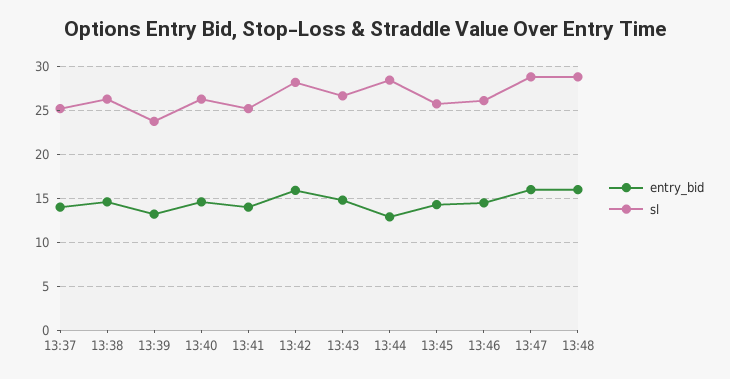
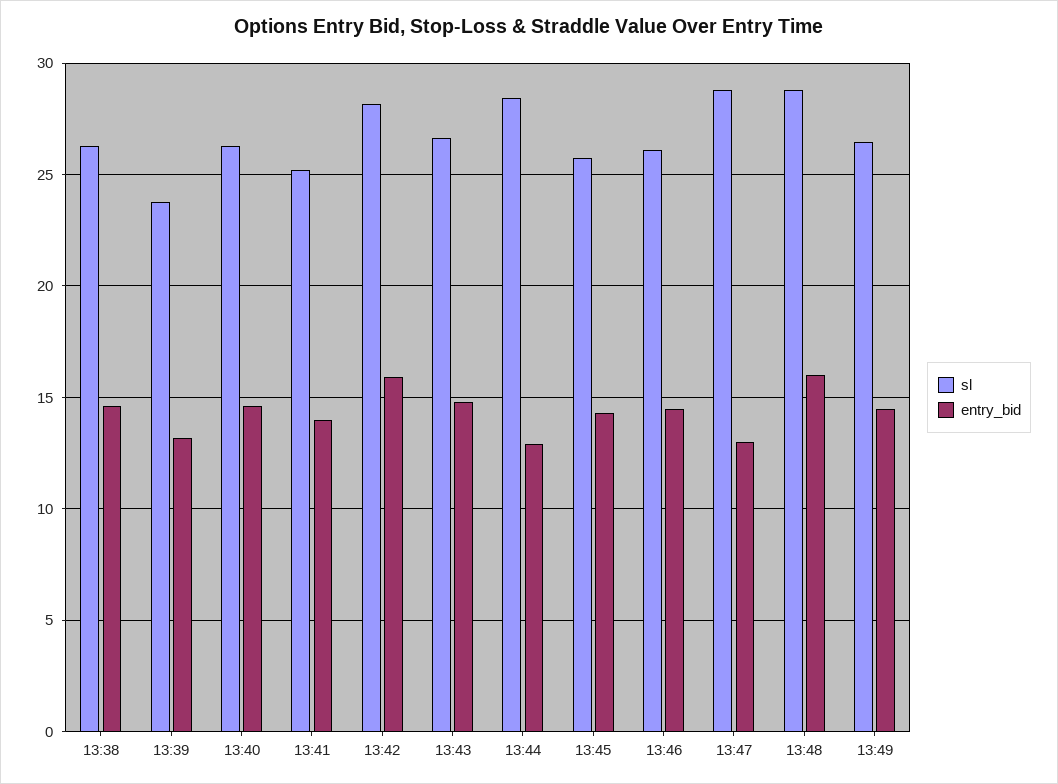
entry_bid, 13:37: 14 -> none
sl, 13:37: 25 -> none
entry_bid, 13:47: 16 -> 13
sl, 13:49: none -> 26.5
entry_bid, 13:49: none -> 14.5

